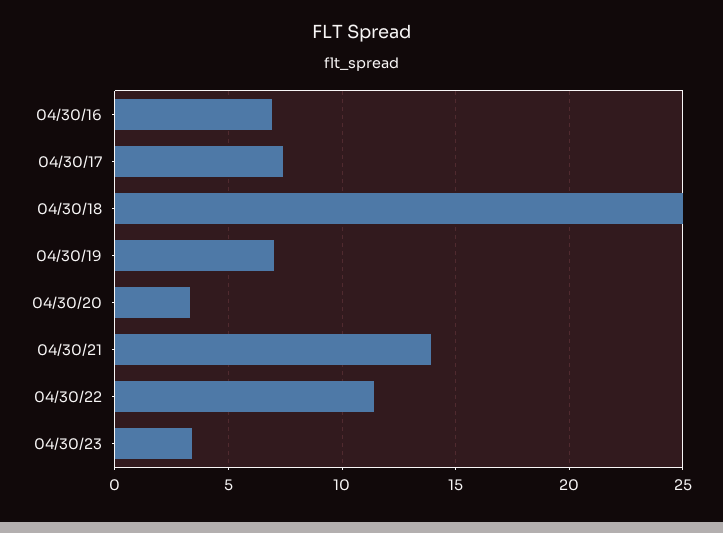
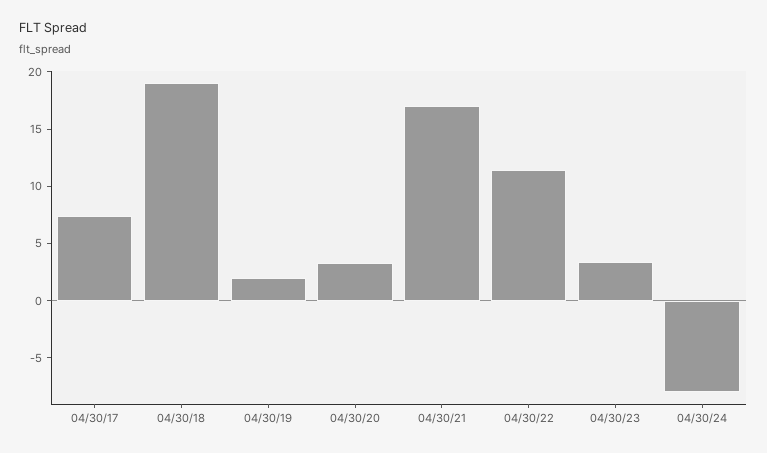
04/30/16: 7 -> none
04/30/18: 25 -> 19
04/30/19: 7 -> 2
04/30/21: 14 -> 17
04/30/24: none -> -8

